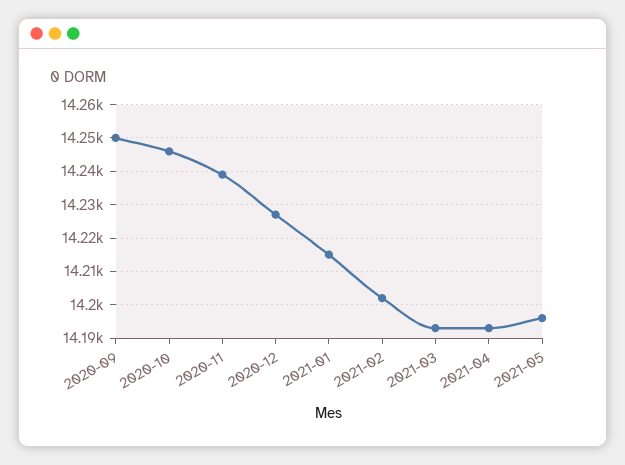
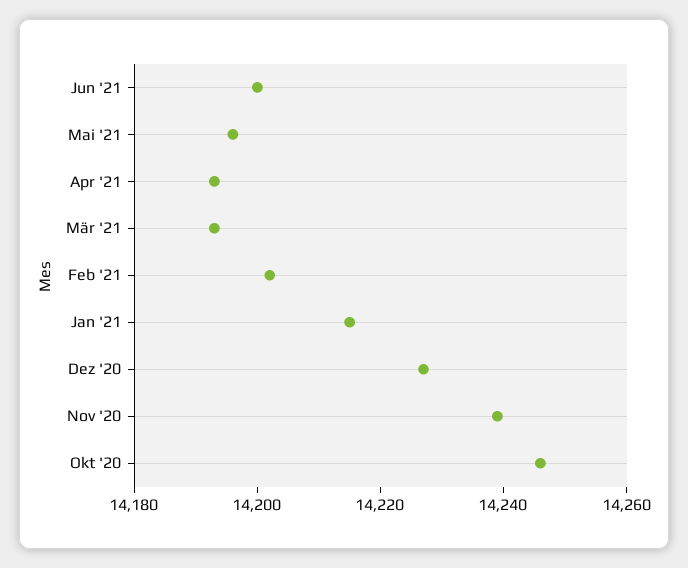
2020-09: 14250 -> none
Jun '21: none -> 14200

